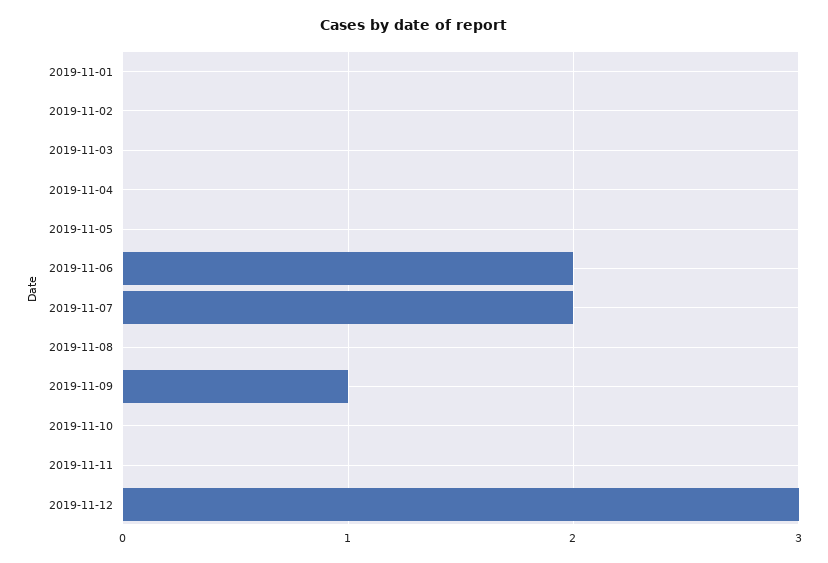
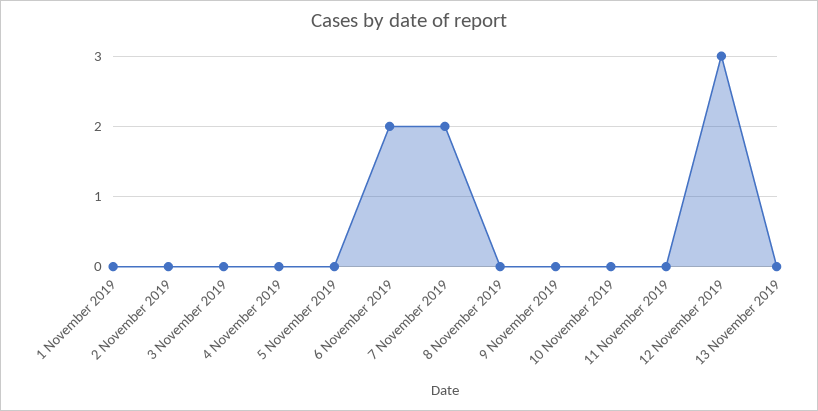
2019-11-09: 1 -> 0
13 November 2019: none -> 0

